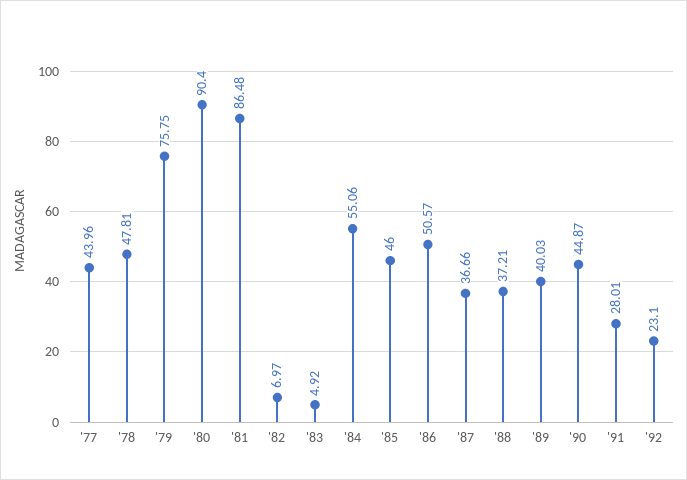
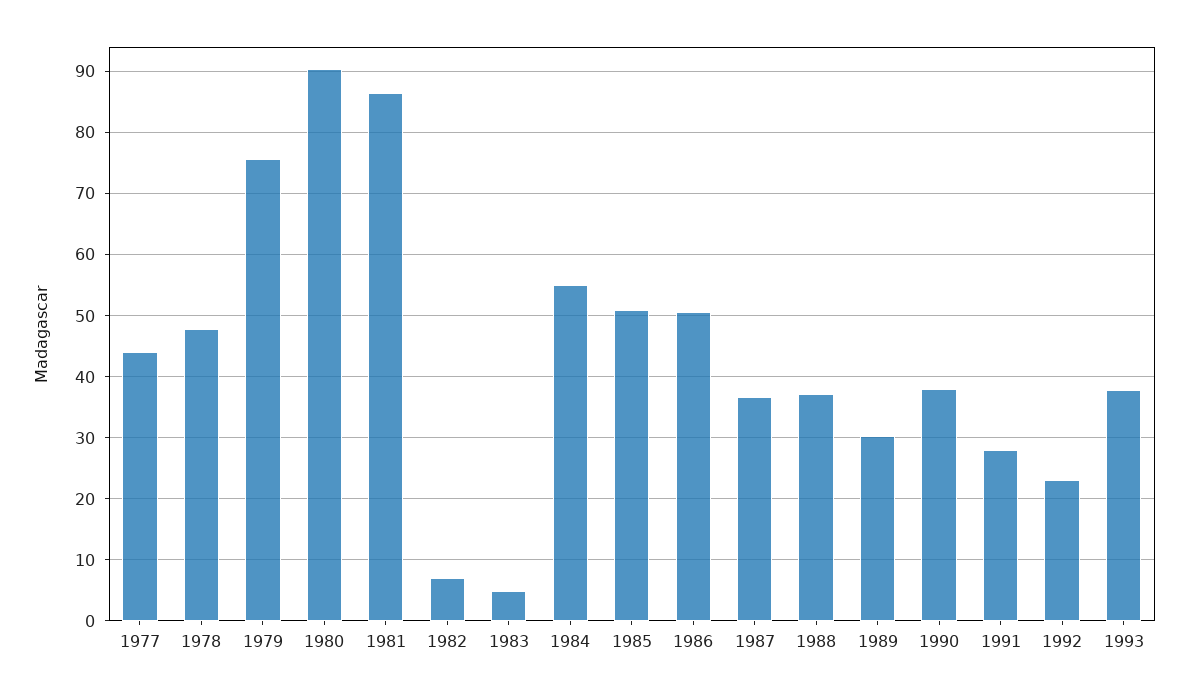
'85: 46 -> 51
'89: 40.03 -> 30
'90: 44.87 -> 38
1993: none -> 38

